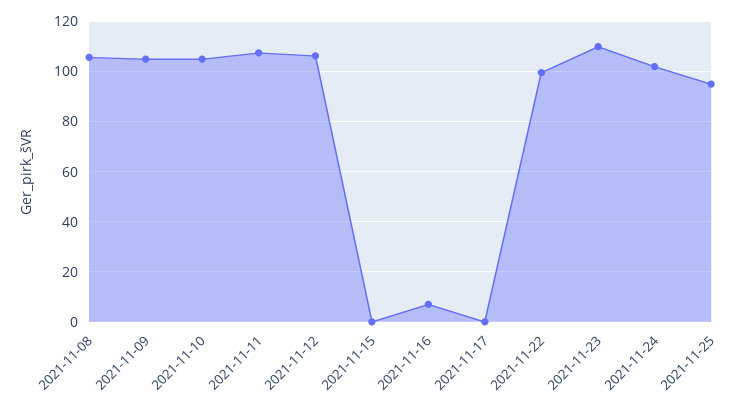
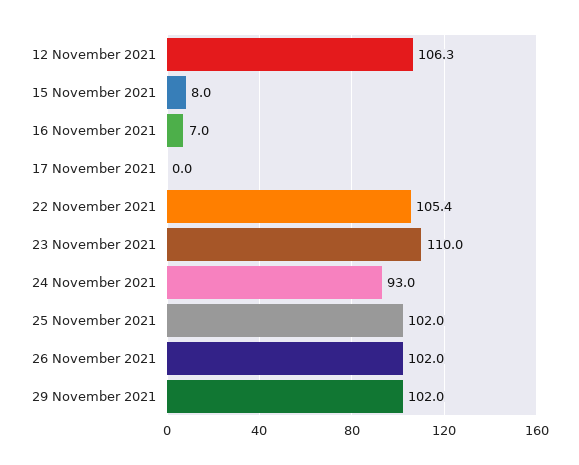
2021-11-08: 105 -> none
2021-11-09: 105 -> none
2021-11-10: 105 -> none
2021-11-11: 107.5 -> none
2021-11-15: 0 -> 8
2021-11-22: 100 -> 105.4
2021-11-24: 102.5 -> 93
2021-11-25: 95 -> 102
26 November 2021: none -> 102
29 November 2021: none -> 102

